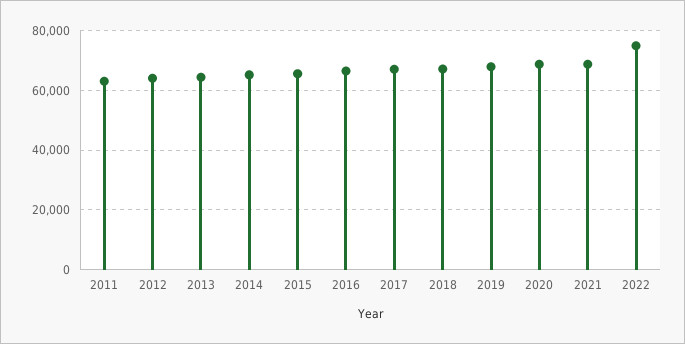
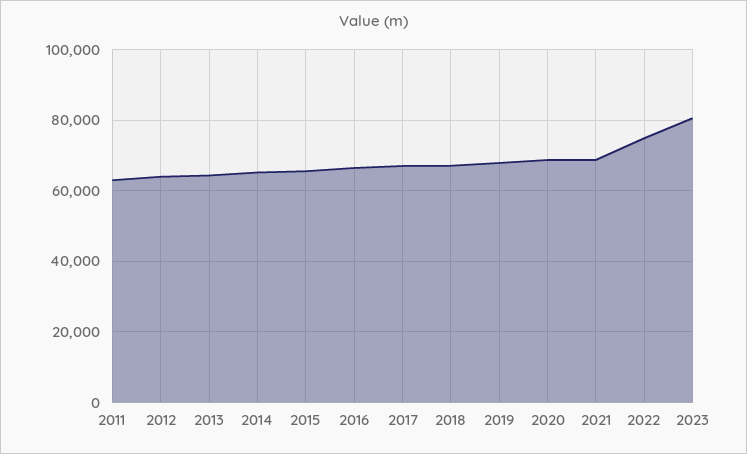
2023: none -> 80000

